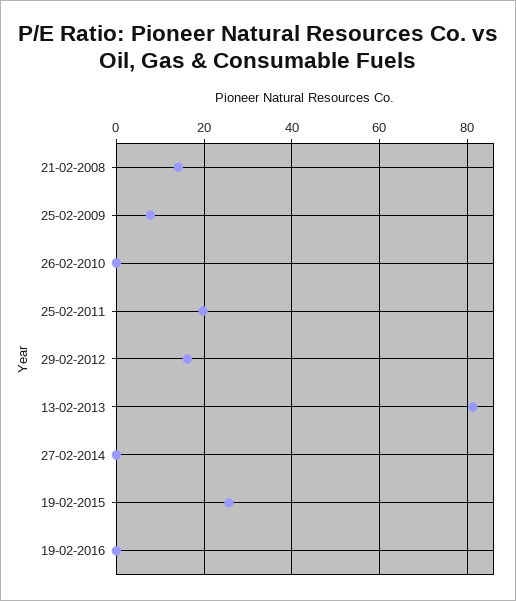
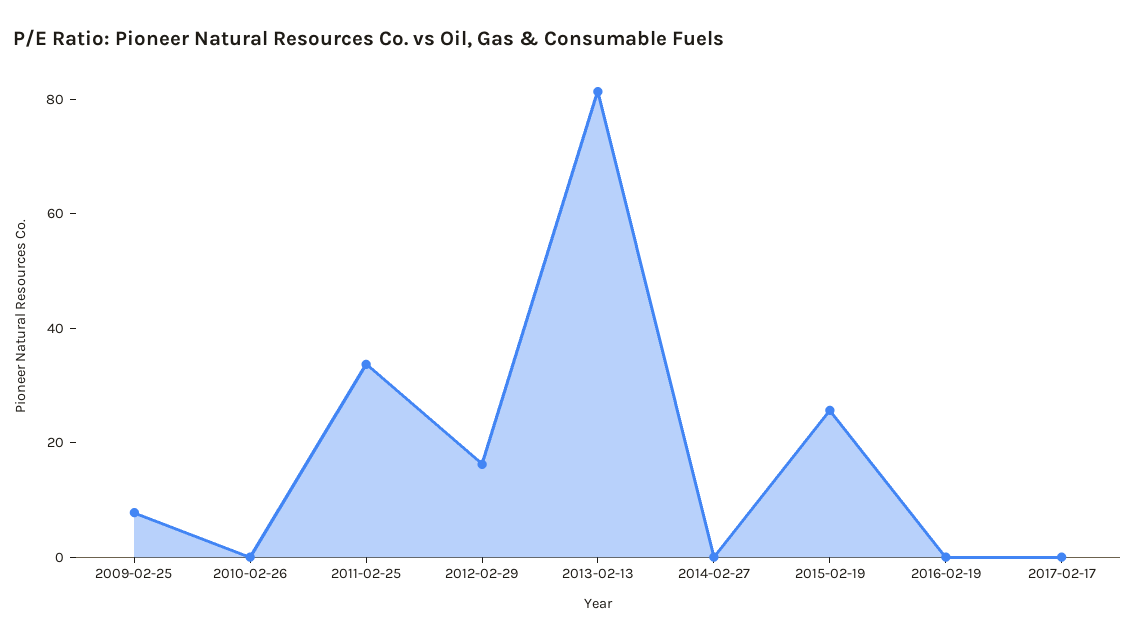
21-02-2008: 14 -> none
25-02-2011: 20 -> 35
2017-02-17: none -> 0

